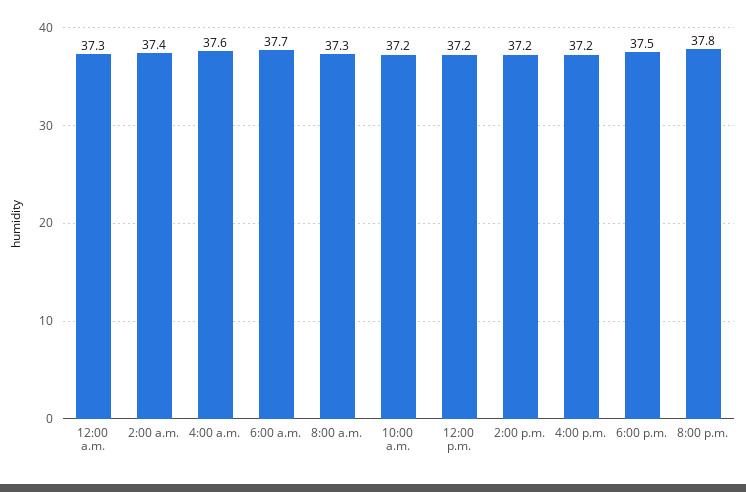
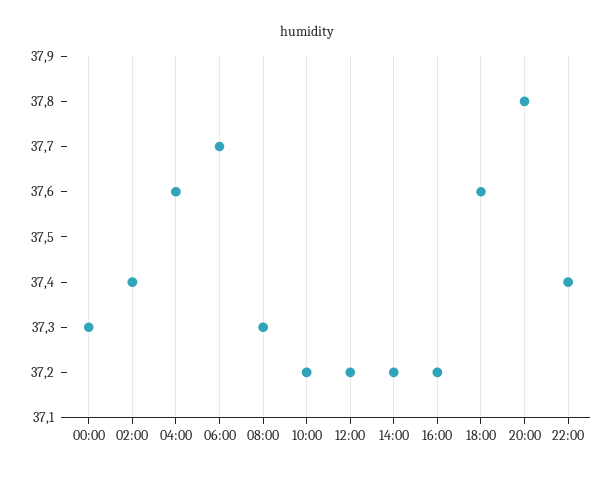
6:00 p.m.: 37.5 -> 37.6
22:00: none -> 37.4

